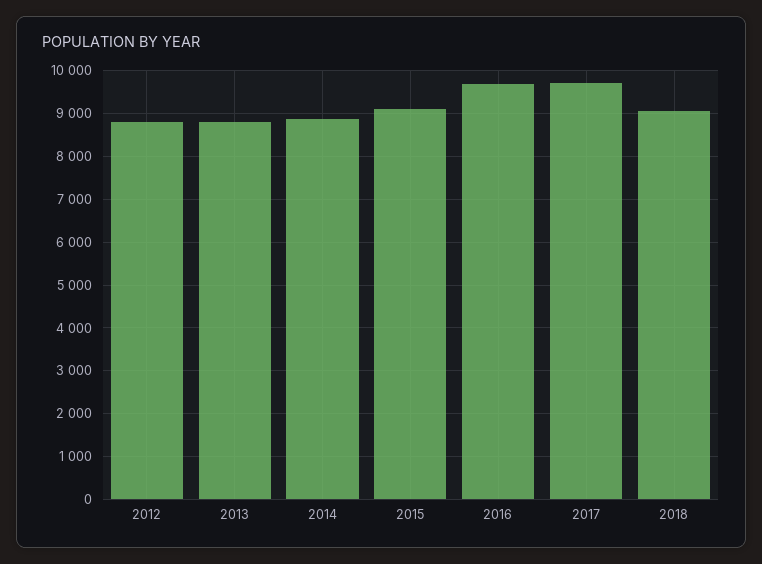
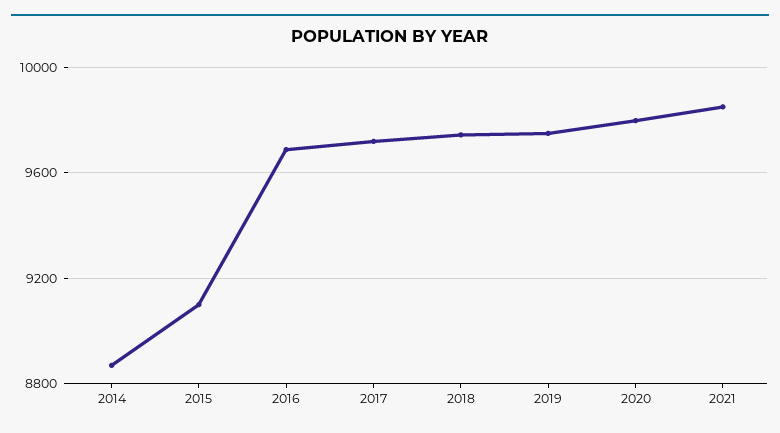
2012: 8800 -> none
2013: 8800 -> none
2018: 9000 -> 9750
2019: none -> 9750
2020: none -> 9800
2021: none -> 9850

